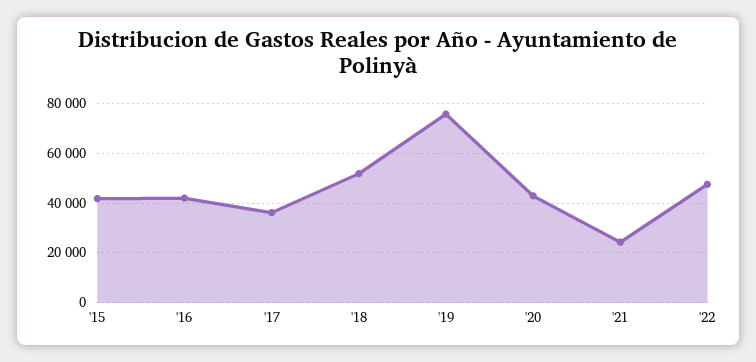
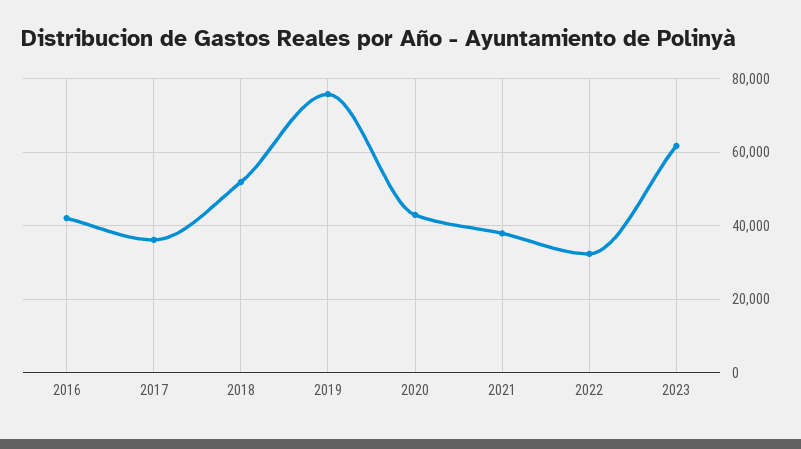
'15: 42500 -> none
'21: 25000 -> 38000
'22: 47500 -> 32000
2023: none -> 62000

